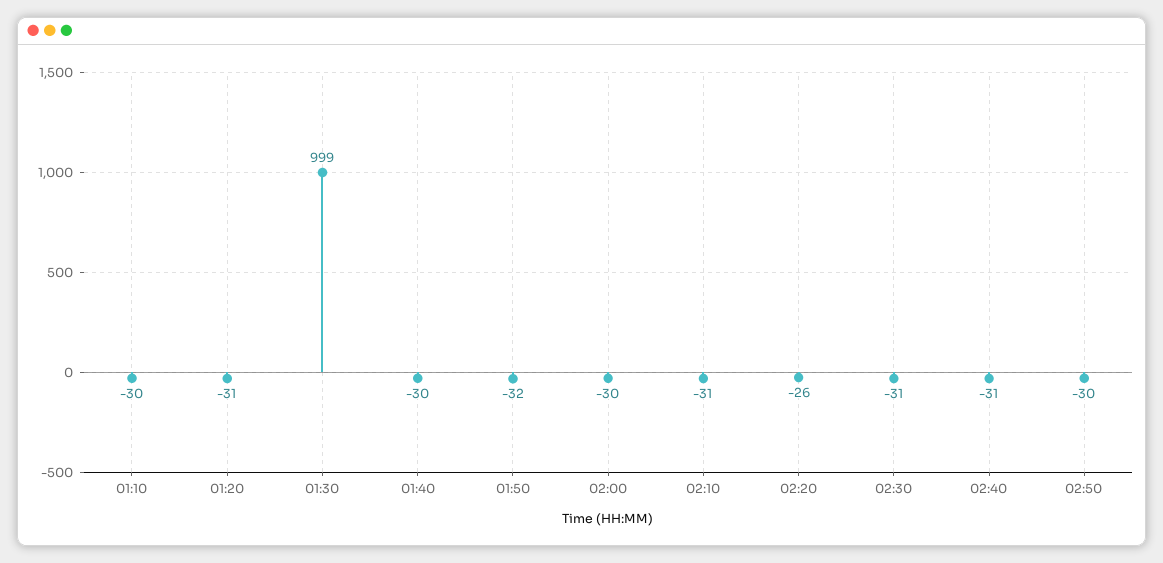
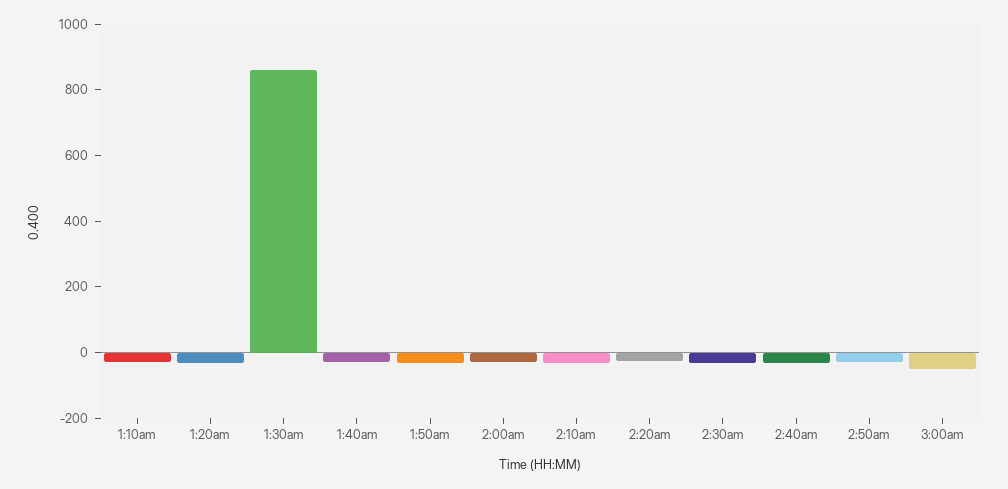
01:30: 999 -> 850
3:00am: none -> -50

